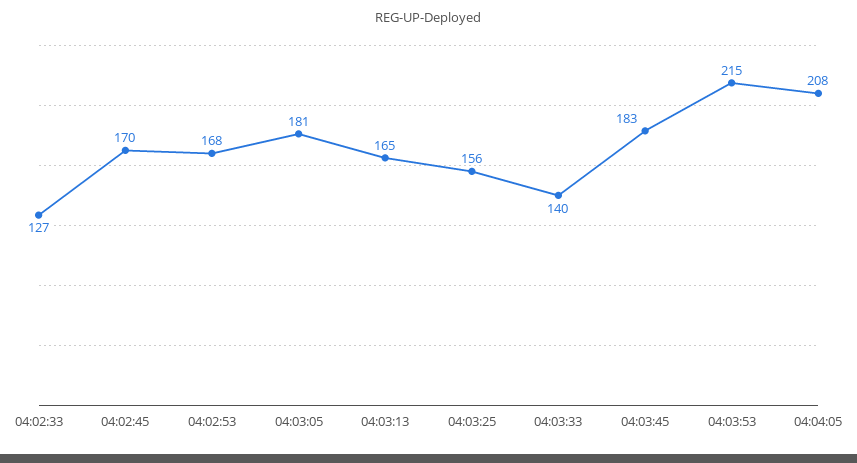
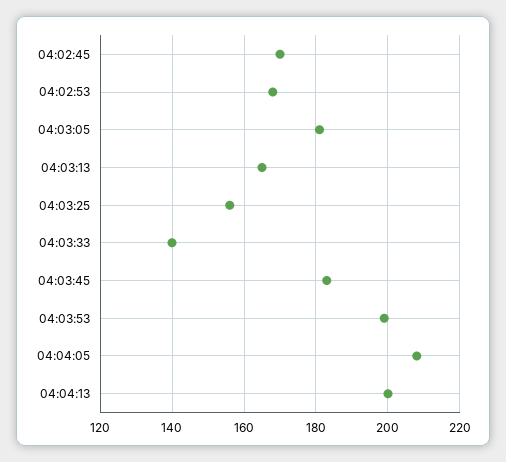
04:02:33: 127 -> none
04:03:53: 215 -> 200
04:04:13: none -> 200

